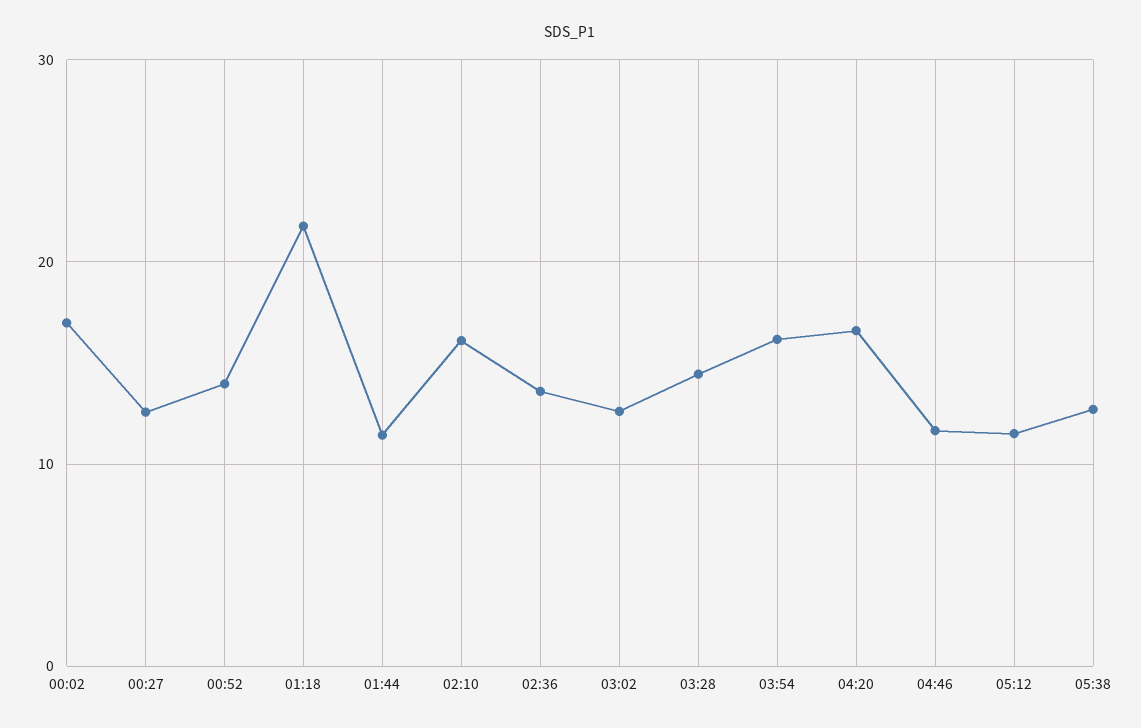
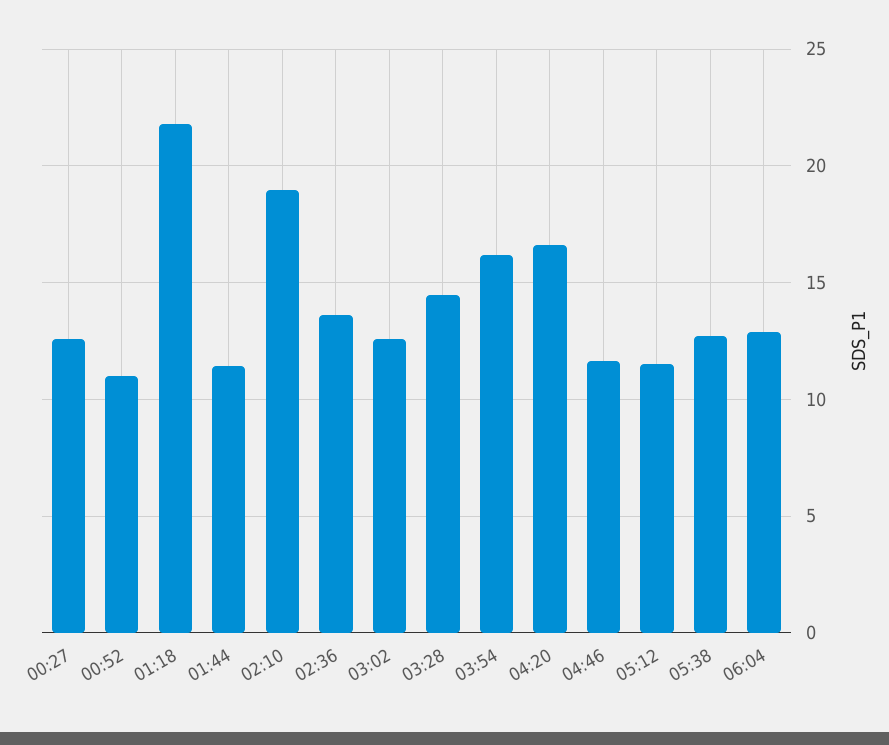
00:02: 17 -> none
00:52: 14 -> 11
02:10: 16 -> 19
06:04: none -> 13

